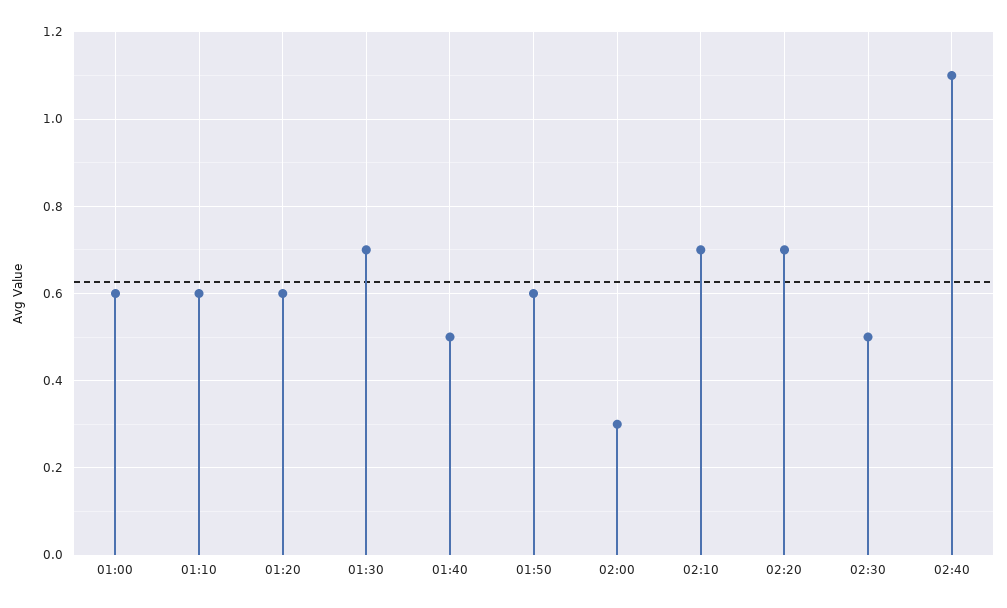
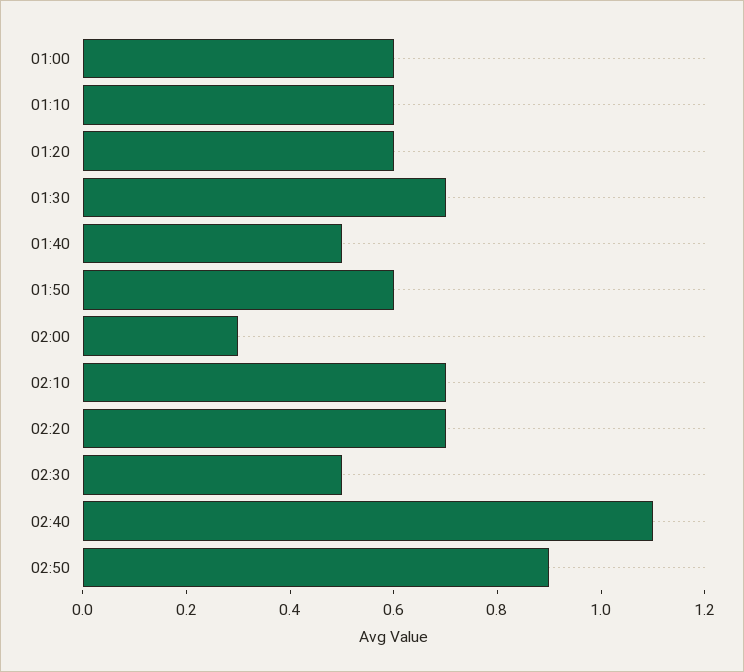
02:50: none -> 0.9

